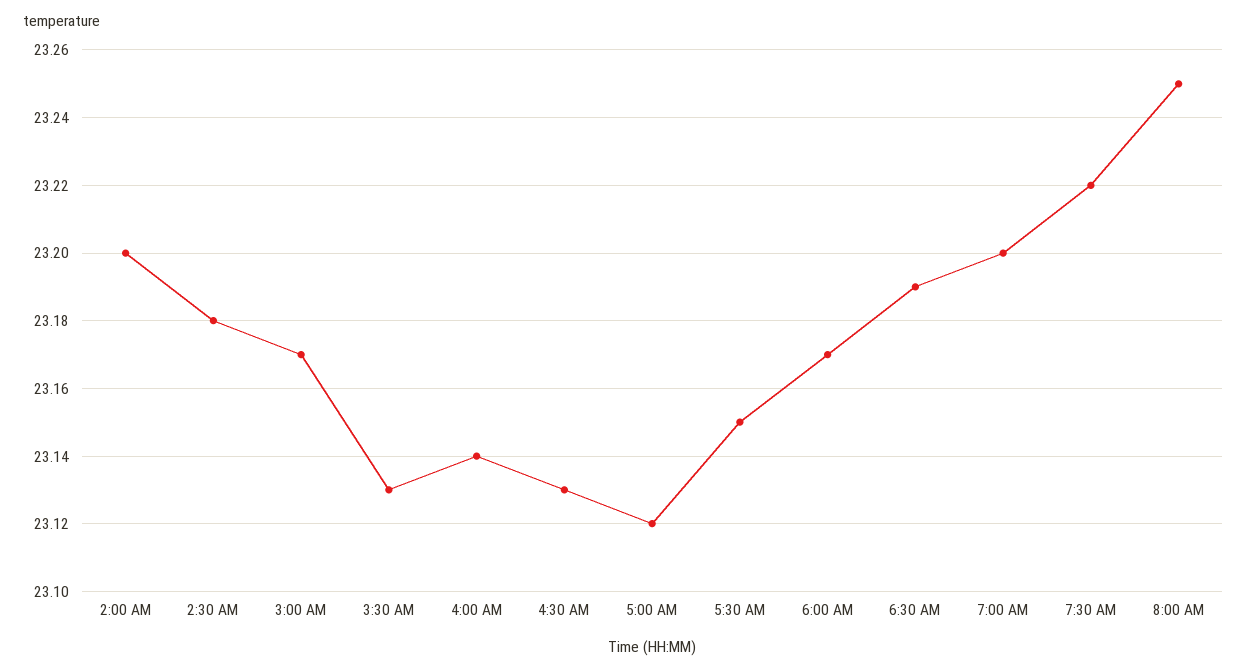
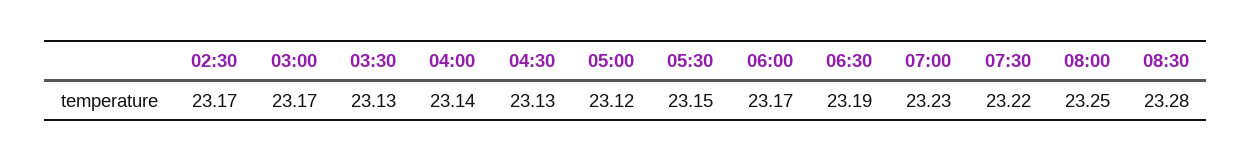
2:00 AM: 23.2 -> none
2:30 AM: 23.18 -> 23.17
7:00 AM: 23.2 -> 23.23
08:30: none -> 23.28

